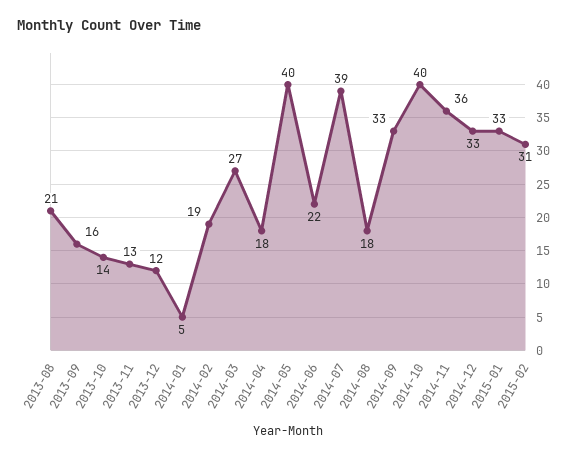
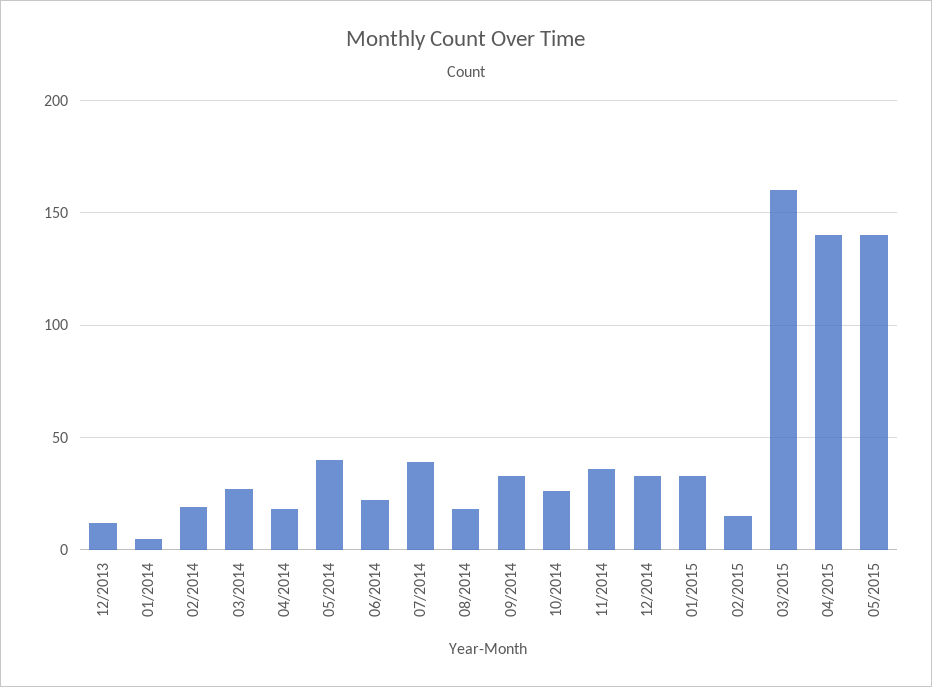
2013-08: 21 -> none
2013-09: 16 -> none
2013-10: 14 -> none
2013-11: 13 -> none
2014-10: 40 -> 25
2015-02: 31 -> 15
03/2015: none -> 160
04/2015: none -> 140
05/2015: none -> 140

